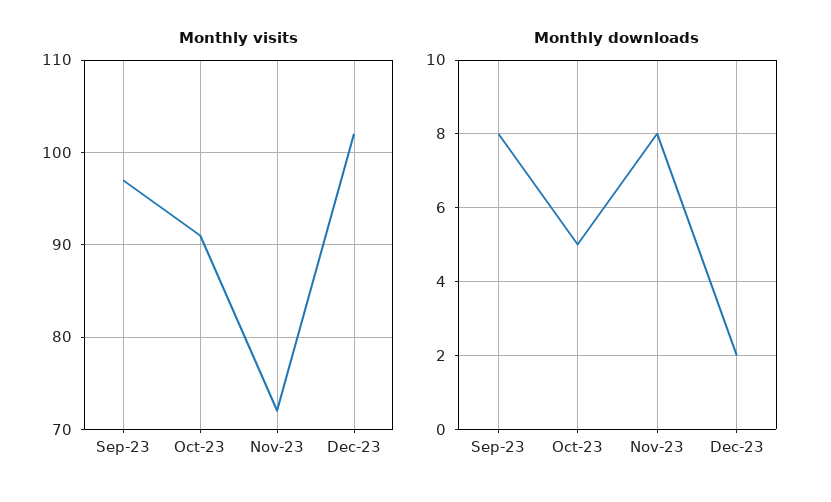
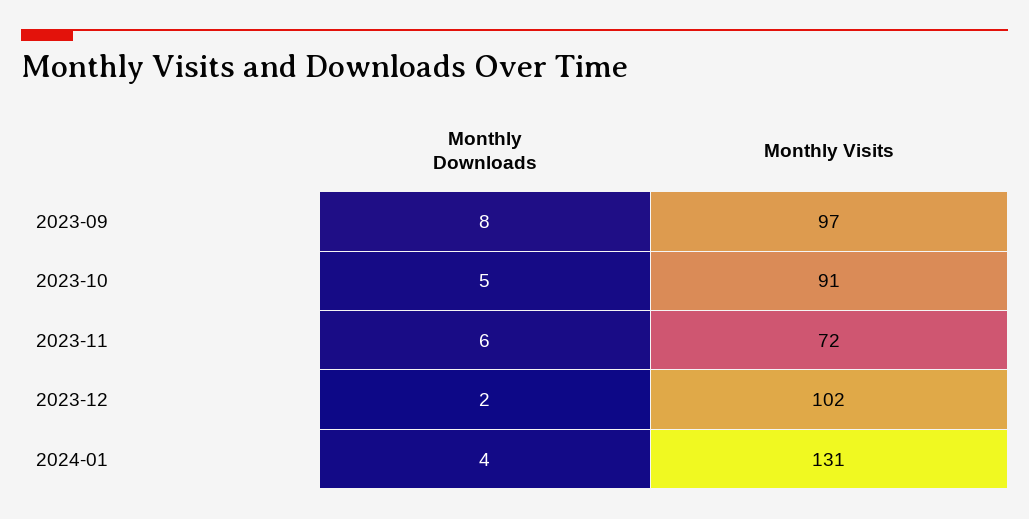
Monthly downloads, Nov-23: 8 -> 6
Monthly downloads, 2024-01: none -> 4
Monthly visits, 2024-01: none -> 131

